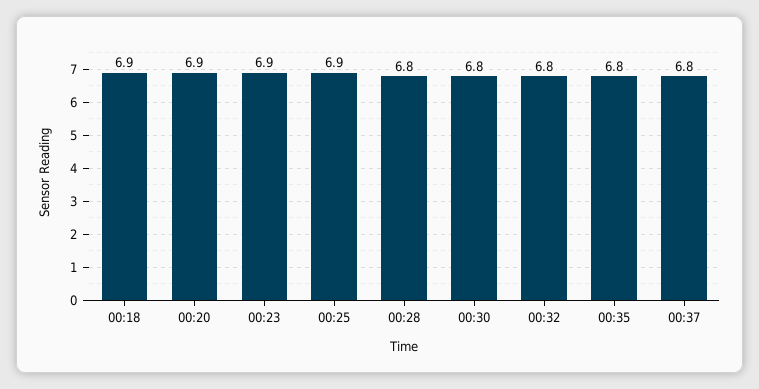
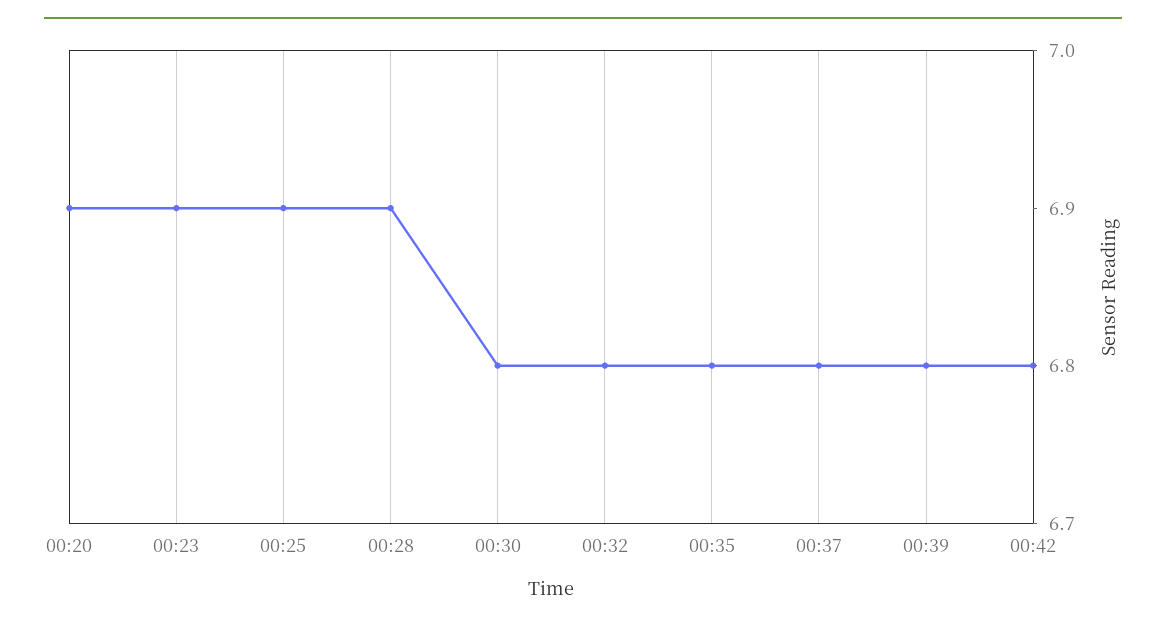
00:18: 6.9 -> none
00:28: 6.8 -> 6.9
00:39: none -> 6.8
00:42: none -> 6.8

